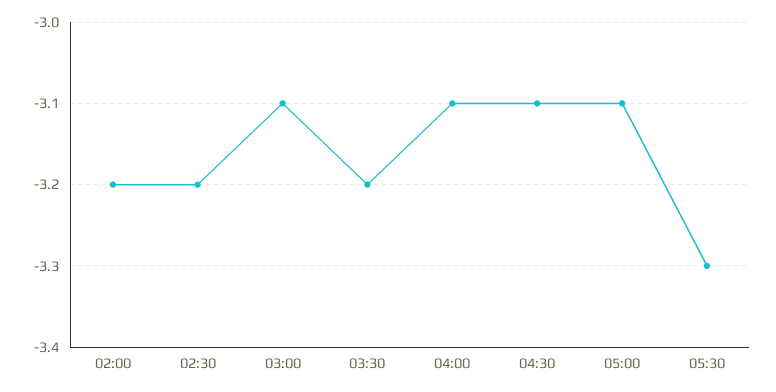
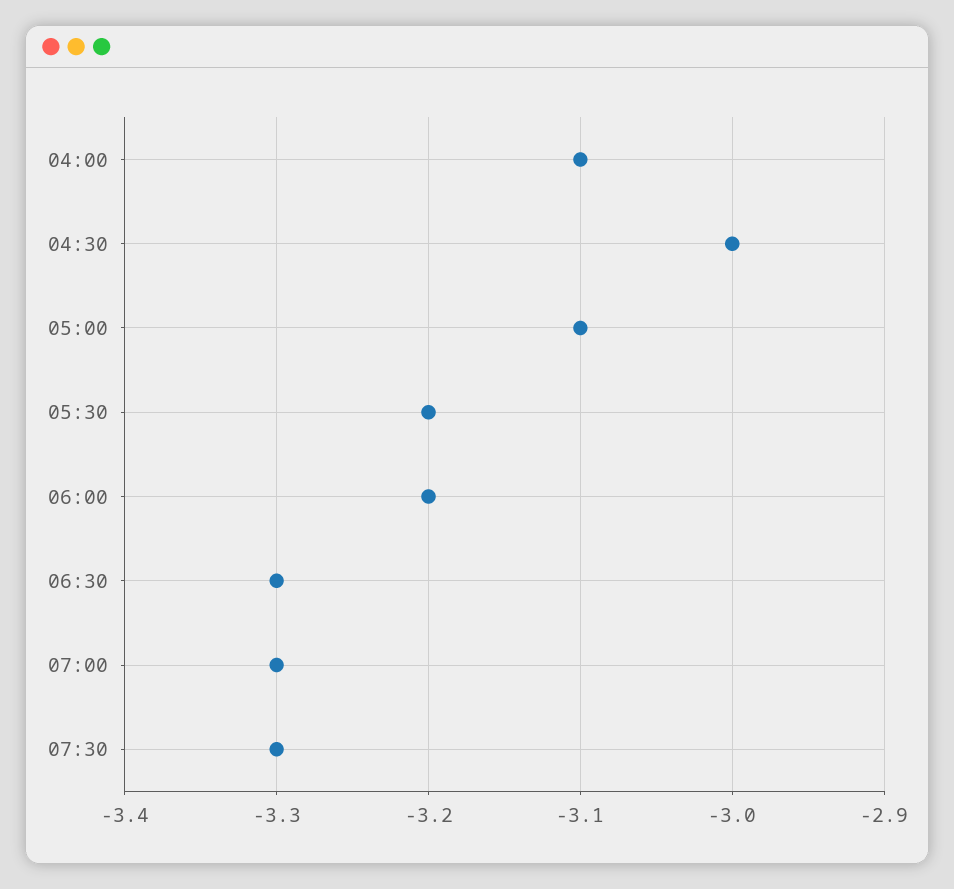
02:00: -3.2 -> none
02:30: -3.2 -> none
03:00: -3.1 -> none
03:30: -3.2 -> none
04:30: -3.1 -> -3
05:30: -3.3 -> -3.2
06:00: none -> -3.2
06:30: none -> -3.3
07:00: none -> -3.3
07:30: none -> -3.3

